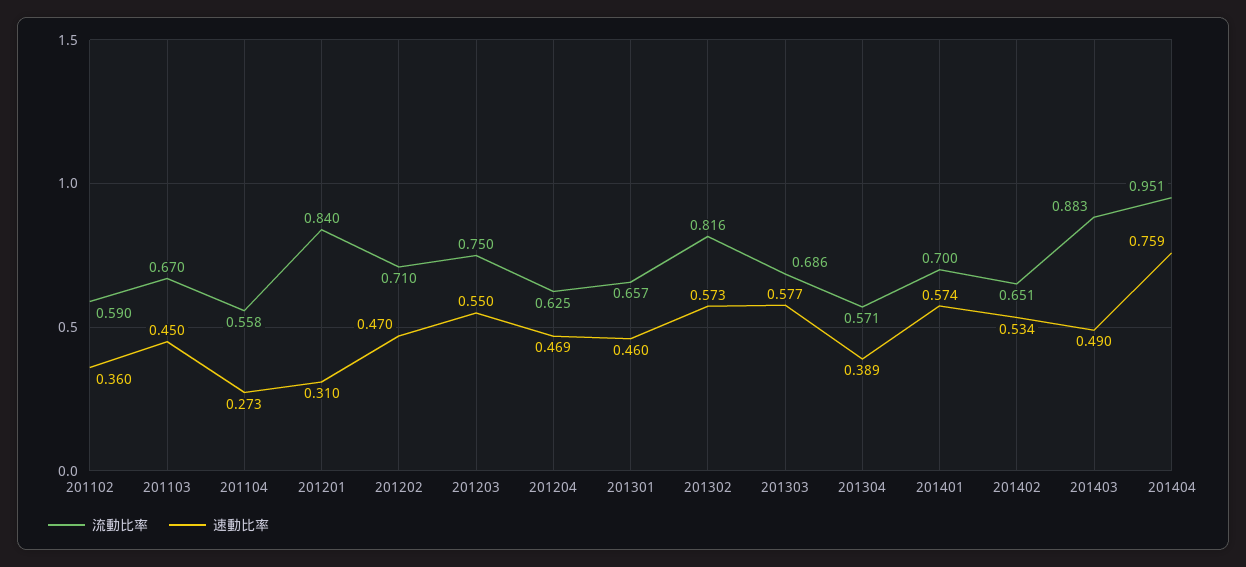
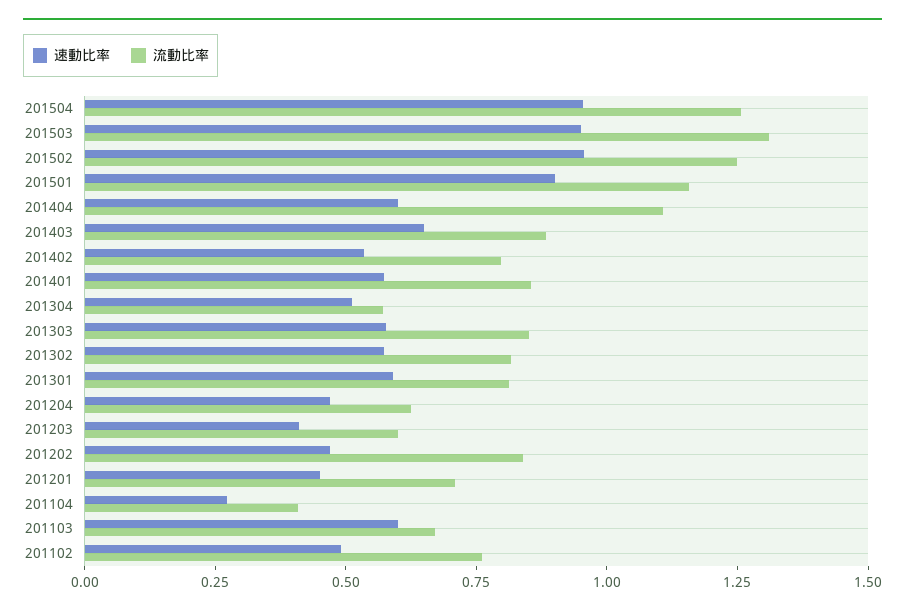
流動比率, 201102: 0.59 -> 0.75
速動比率, 201102: 0.36 -> 0.5
速動比率, 201103: 0.45 -> 0.6
流動比率, 201104: 0.558 -> 0.4
流動比率, 201201: 0.84 -> 0.7
速動比率, 201201: 0.31 -> 0.45
流動比率, 201202: 0.71 -> 0.85
流動比率, 201203: 0.75 -> 0.6
速動比率, 201203: 0.55 -> 0.4
流動比率, 201301: 0.657 -> 0.8
速動比率, 201301: 0.46 -> 0.6
流動比率, 201303: 0.686 -> 0.85
速動比率, 201304: 0.389 -> 0.5
流動比率, 201401: 0.7 -> 0.85
流動比率, 201402: 0.651 -> 0.8
速動比率, 201403: 0.49 -> 0.65
流動比率, 201404: 0.951 -> 1.1
速動比率, 201404: 0.759 -> 0.6
速動比率, 201504: none -> 0.95
流動比率, 201504: none -> 1.25
速動比率, 201503: none -> 0.95
流動比率, 201503: none -> 1.3
速動比率, 201502: none -> 0.95
流動比率, 201502: none -> 1.25
速動比率, 201501: none -> 0.9
流動比率, 201501: none -> 1.15

